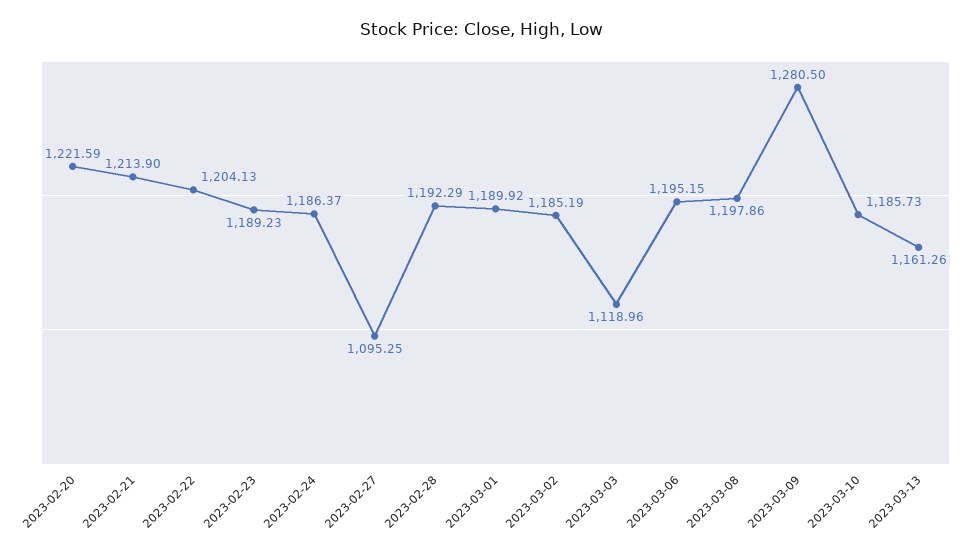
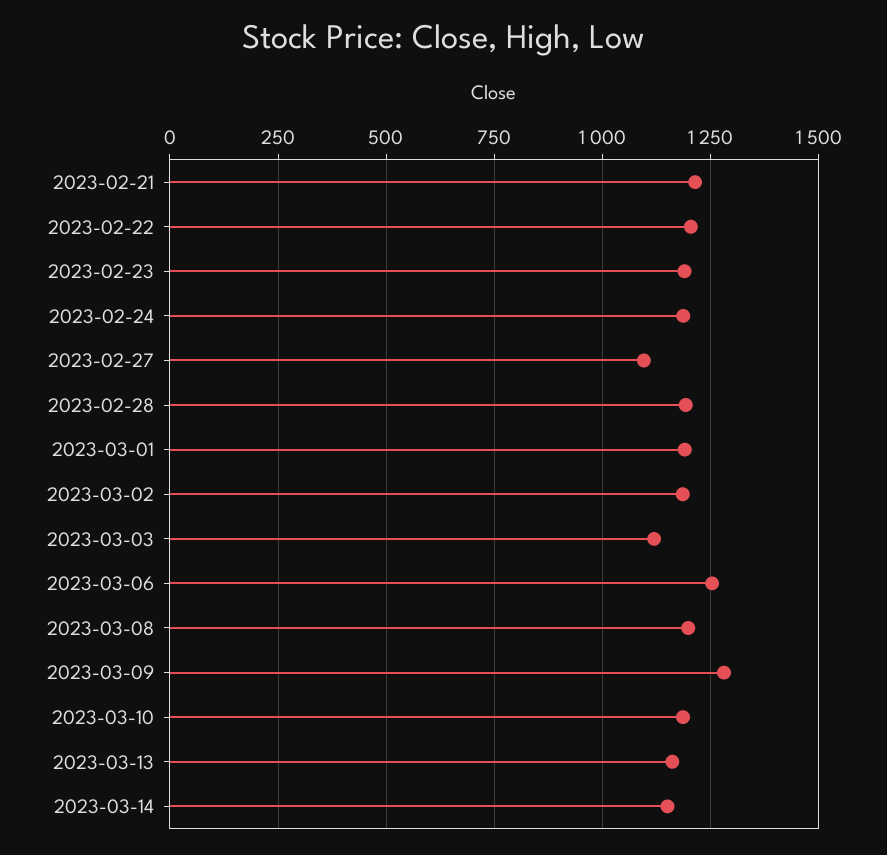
2023-02-20: 1221.59 -> none
2023-03-06: 1195.15 -> 1250
2023-03-14: none -> 1150

